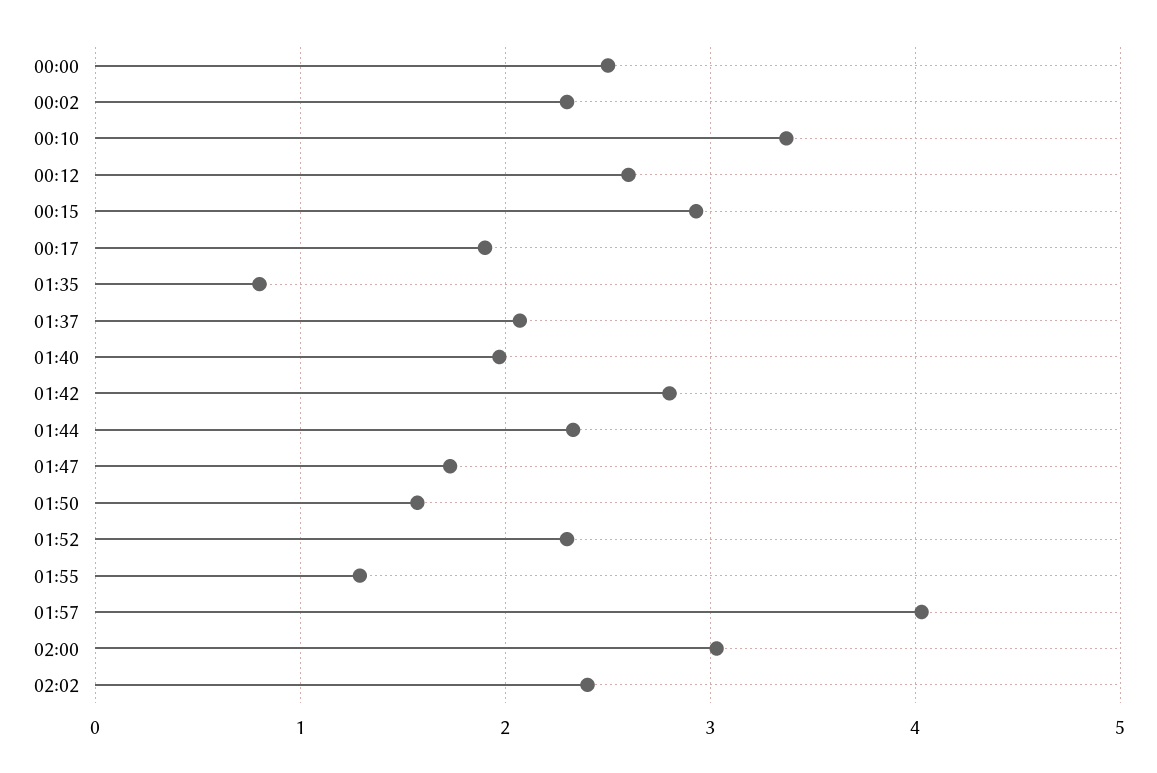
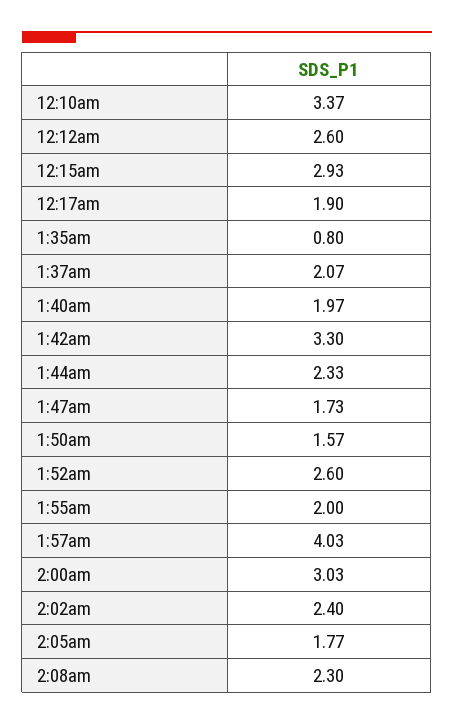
00:00: 2.5 -> none
00:02: 2.3 -> none
01:42: 2.8 -> 3.3
01:52: 2.3 -> 2.6
01:55: 1.3 -> 2
2:05am: none -> 1.77
2:08am: none -> 2.3

